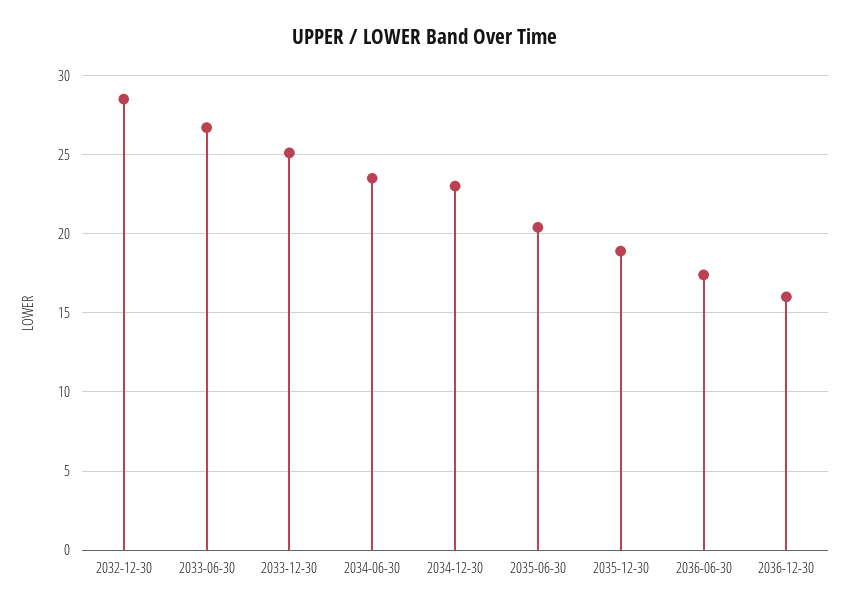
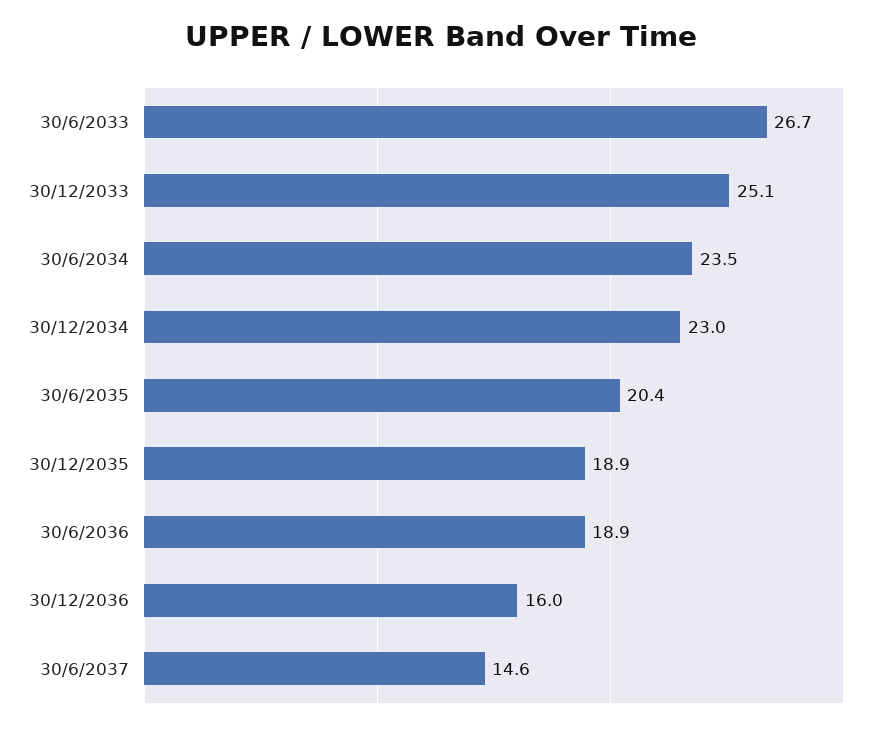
2032-12-30: 28.5 -> none
2036-06-30: 17.5 -> 18.9
30/6/2037: none -> 14.6

